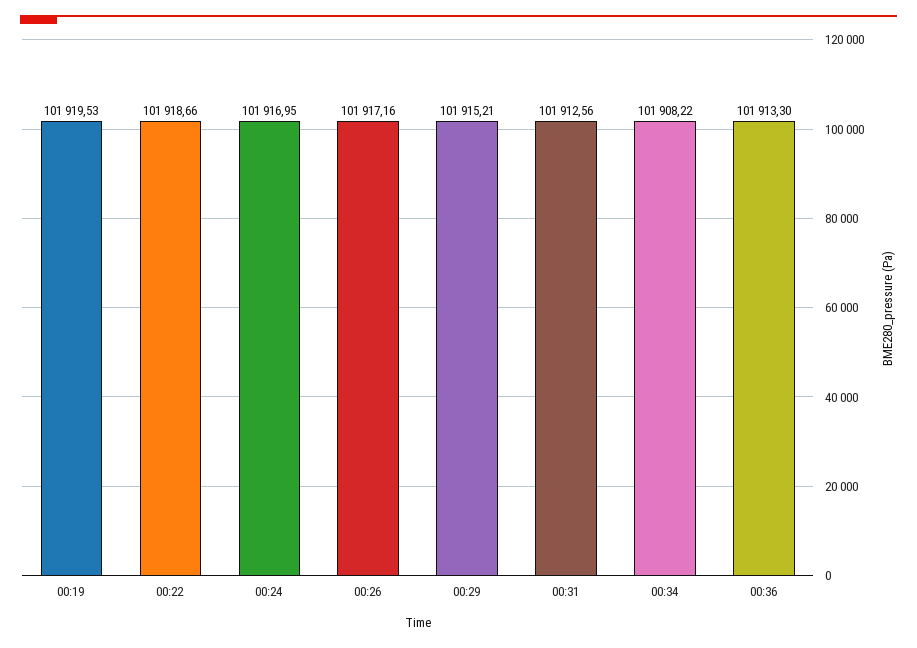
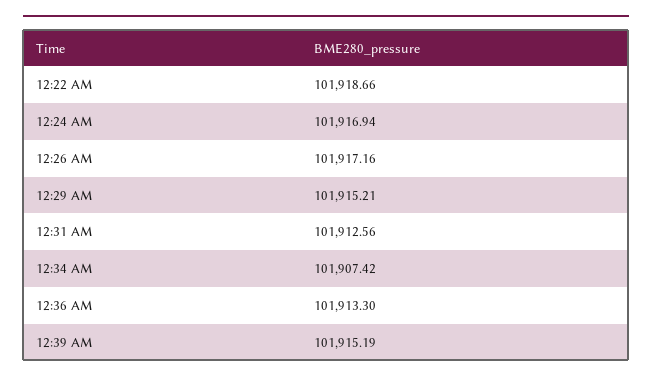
00:19: 101919.53 -> none
00:24: 101916.95 -> 101916.94
00:34: 101908.22 -> 101907.42
12:39 AM: none -> 101915.19

